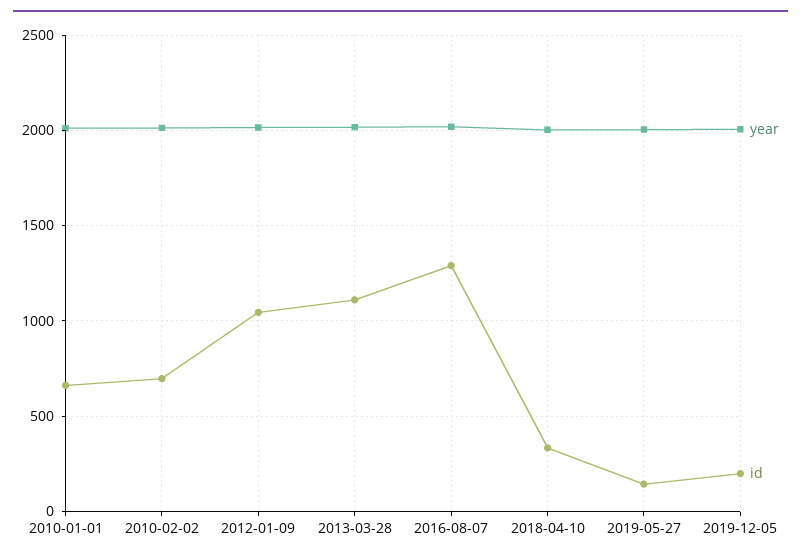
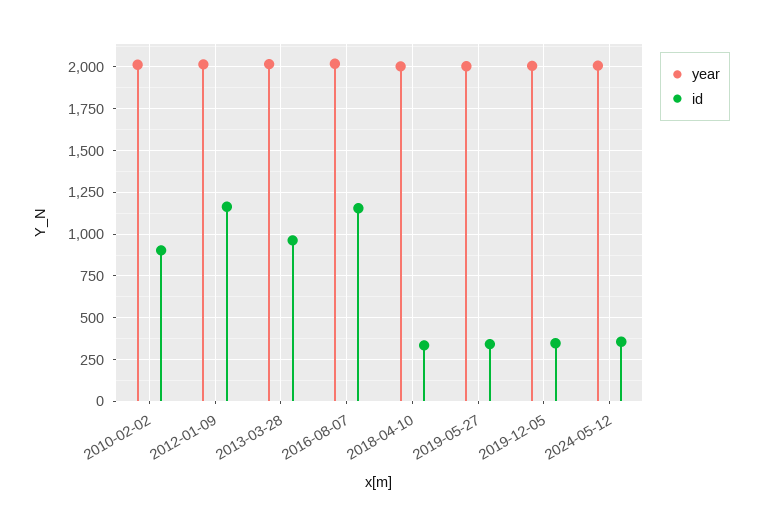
year, 2010-01-01: 2000 -> none
id, 2010-01-01: 650 -> none
id, 2010-02-02: 700 -> 900
id, 2012-01-09: 1050 -> 1150
id, 2013-03-28: 1100 -> 950
id, 2016-08-07: 1300 -> 1150
id, 2019-05-27: 150 -> 350
id, 2019-12-05: 200 -> 350
year, 2024-05-12: none -> 2000
id, 2024-05-12: none -> 350

